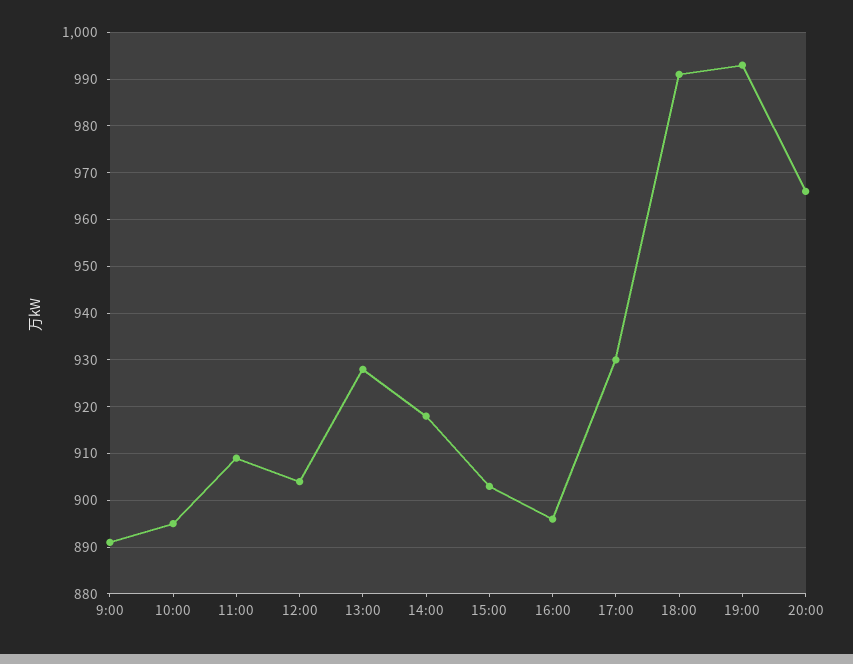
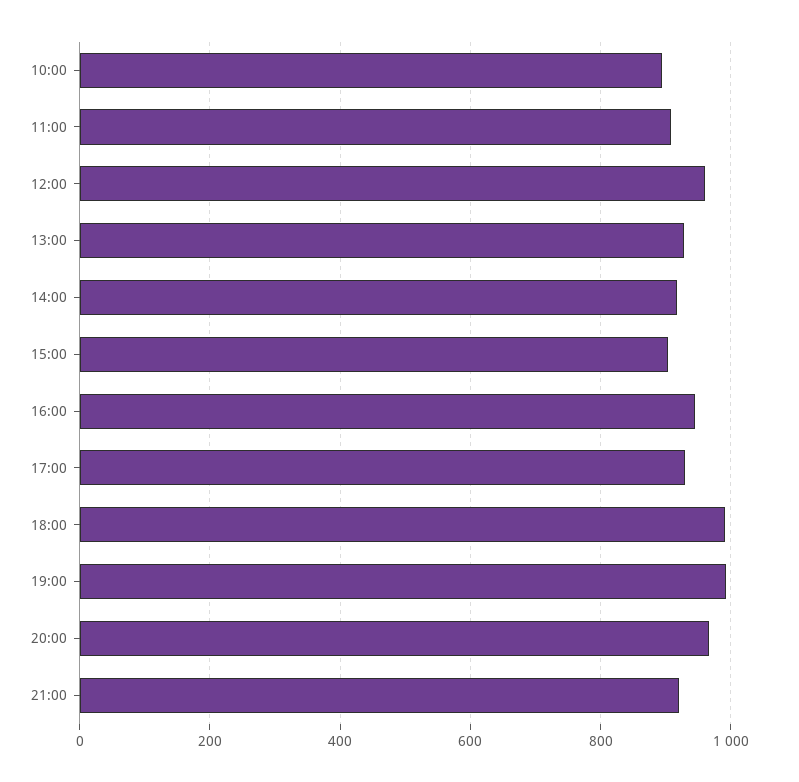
9:00: 890 -> none
12:00: 905 -> 960
16:00: 895 -> 940
21:00: none -> 920

